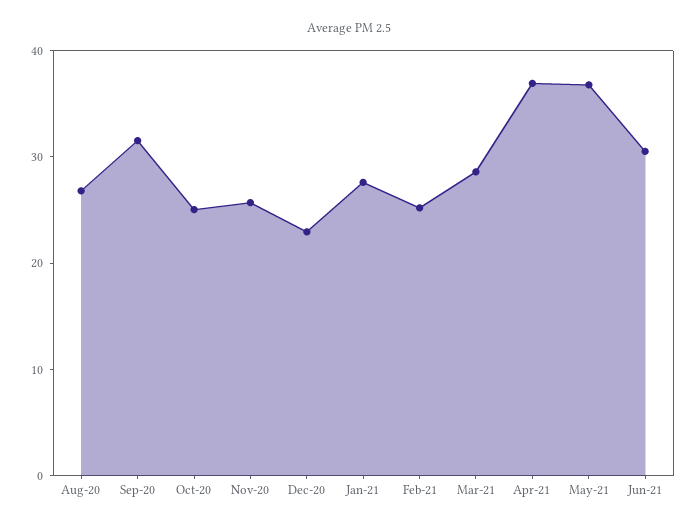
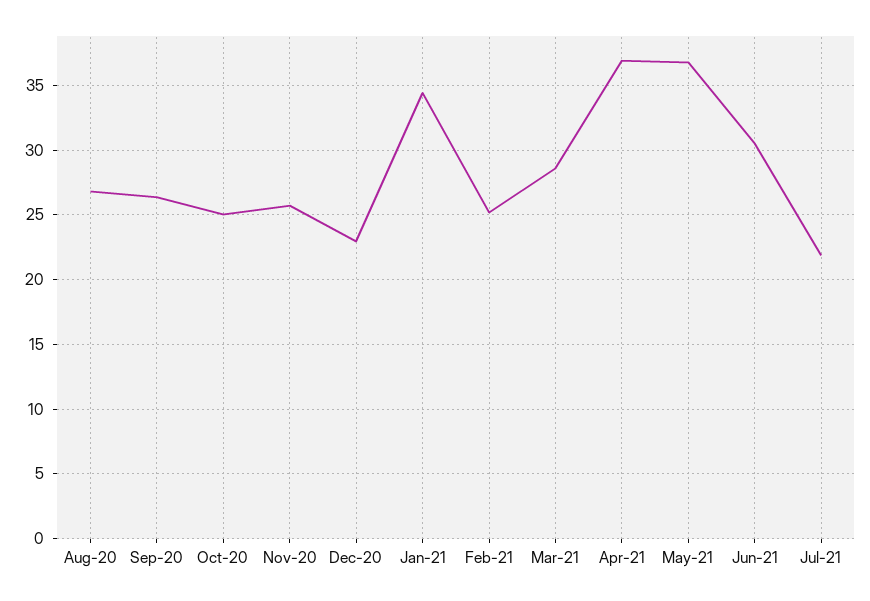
Sep-20: 32 -> 26.5
Jan-21: 28 -> 34.5
Jul-21: none -> 22

